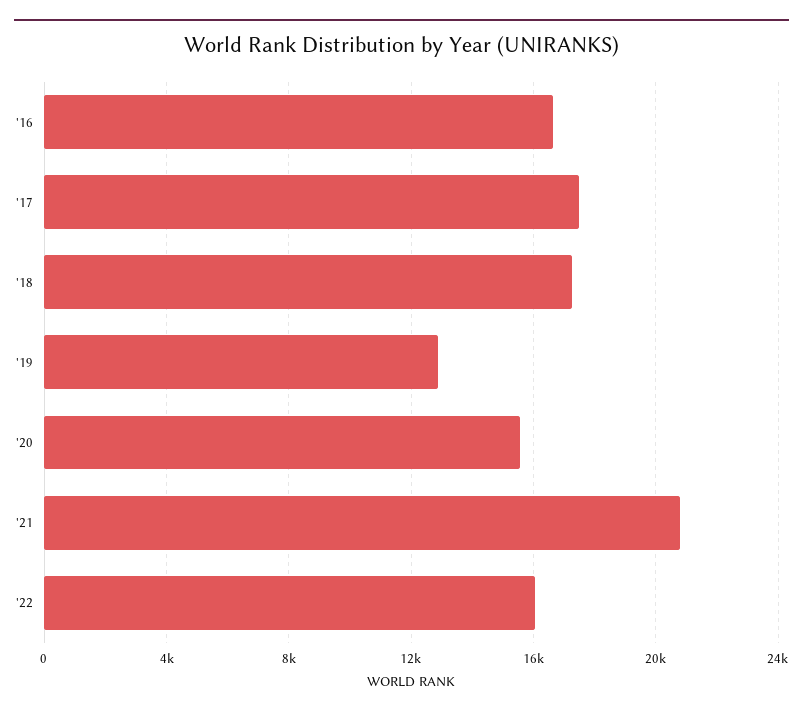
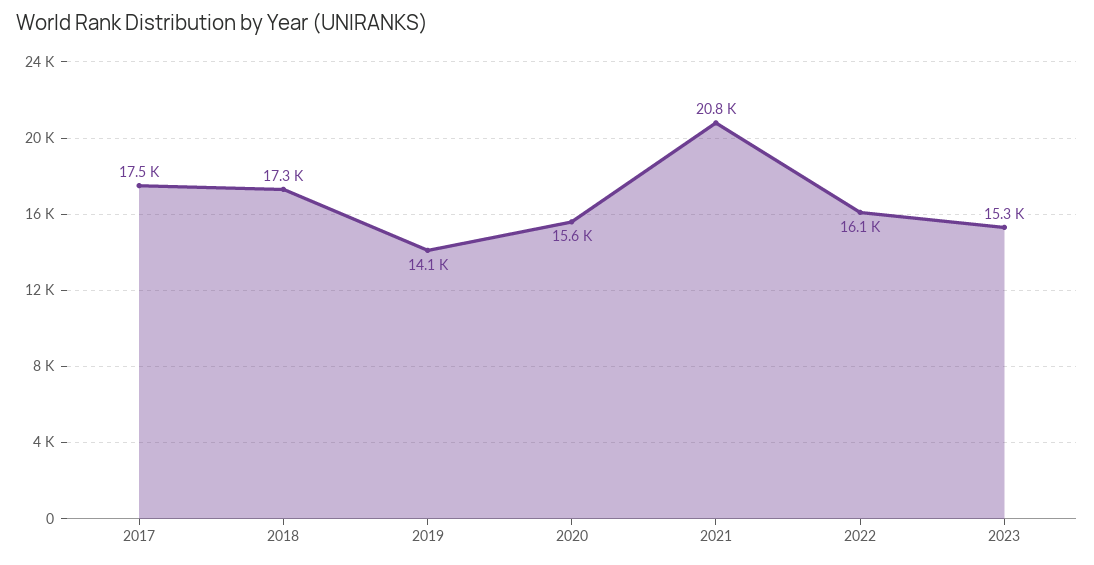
'16: 16500 -> none
'19: 13000 -> 14100
2023: none -> 15300

